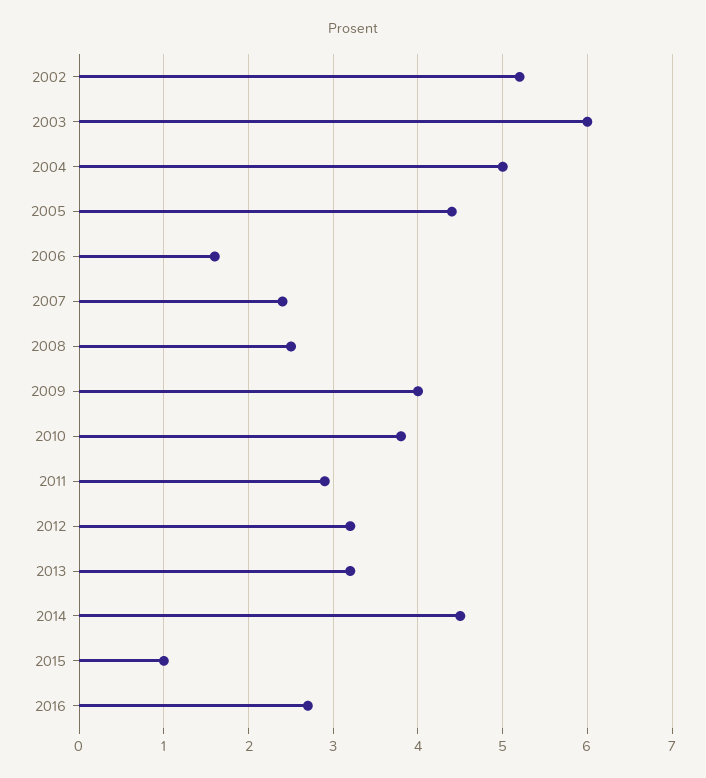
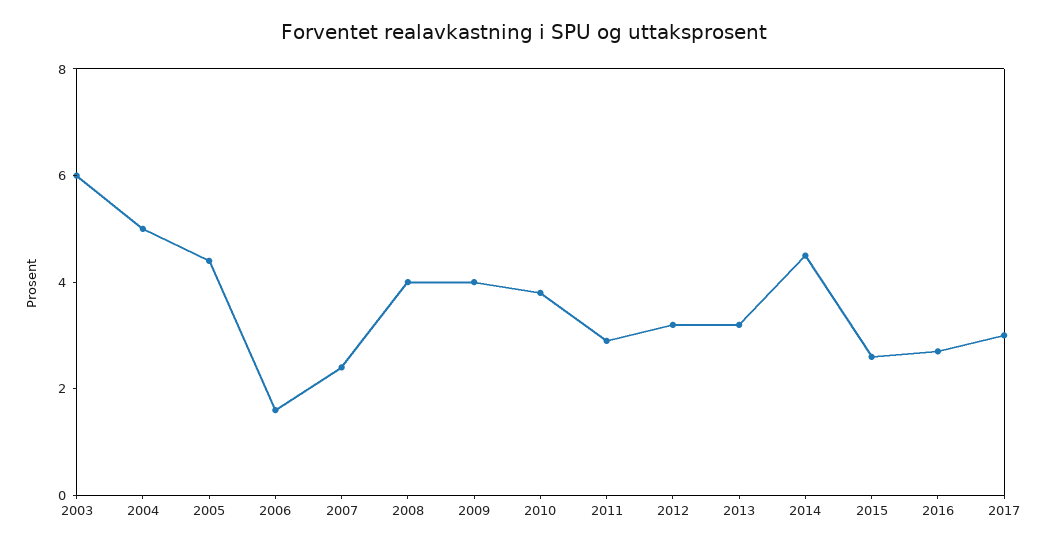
2002: 5.2 -> none
2008: 2.5 -> 4
2015: 1 -> 2.5
2017: none -> 3

